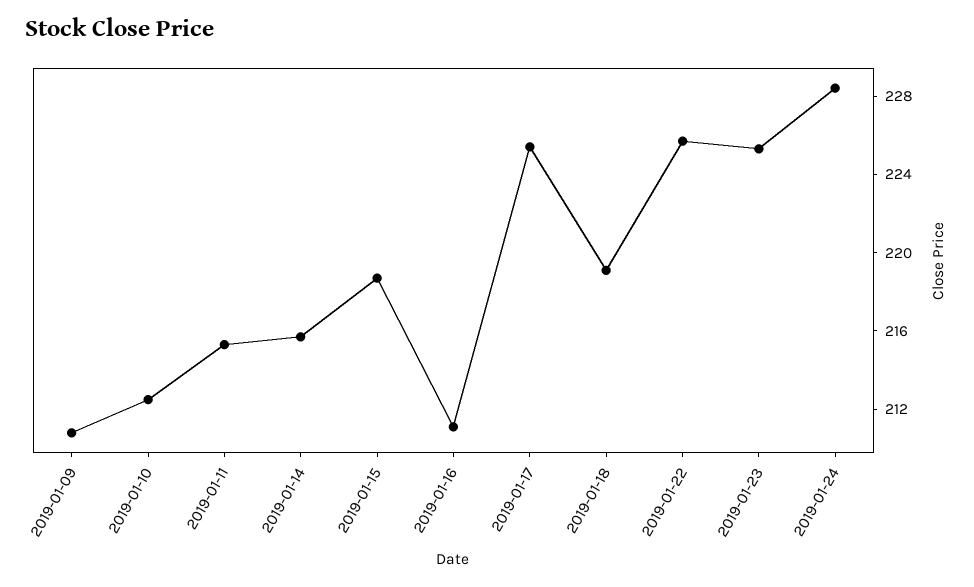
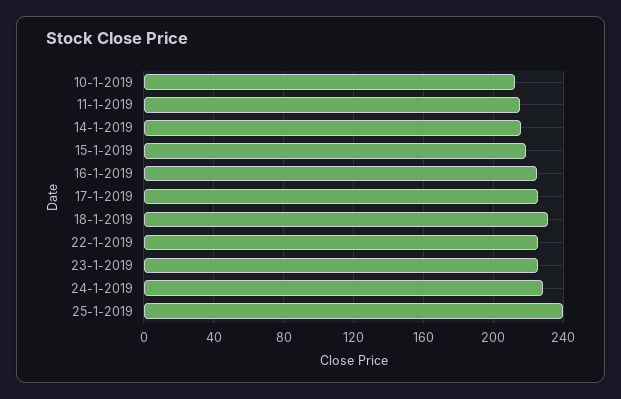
2019-01-09: 211 -> none
2019-01-16: 211 -> 225
2019-01-18: 219 -> 230
25-1-2019: none -> 240

